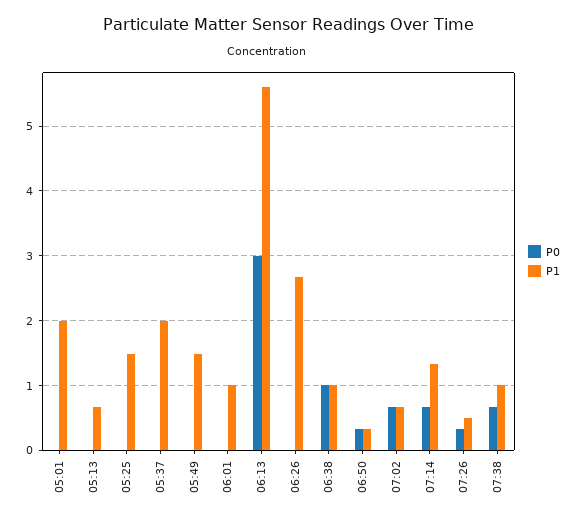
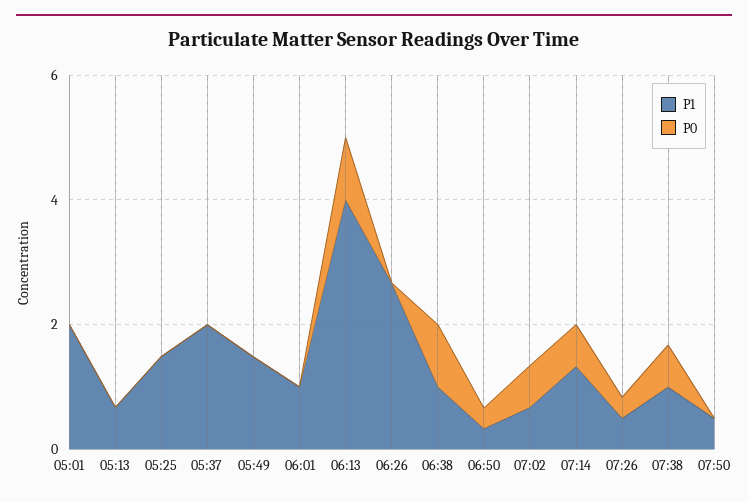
P0, 06:13: 3 -> 1
P1, 06:13: 5.6 -> 4
P1, 07:50: none -> 0.5
P0, 07:50: none -> 0

